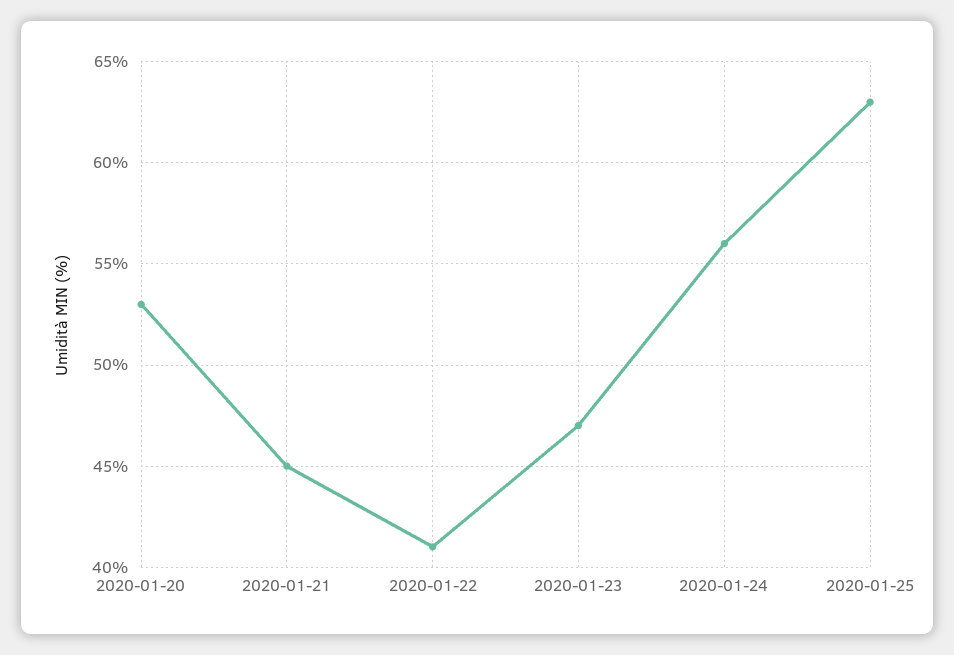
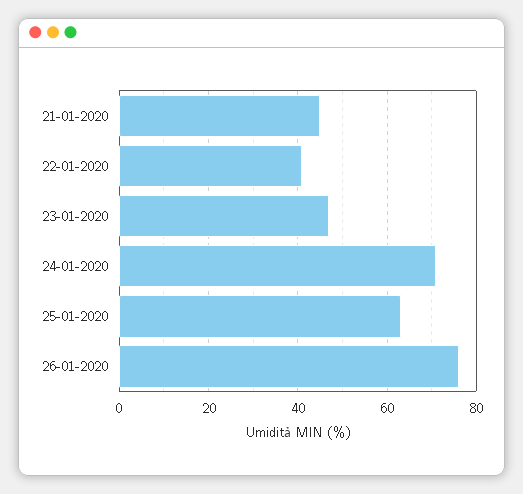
2020-01-20: 53 -> none
2020-01-24: 56 -> 70
26-01-2020: none -> 75

